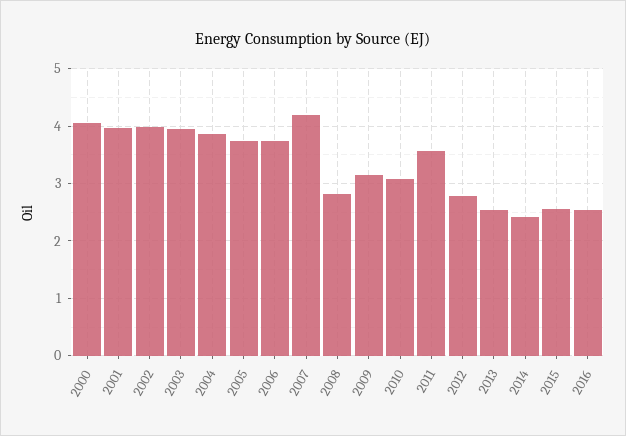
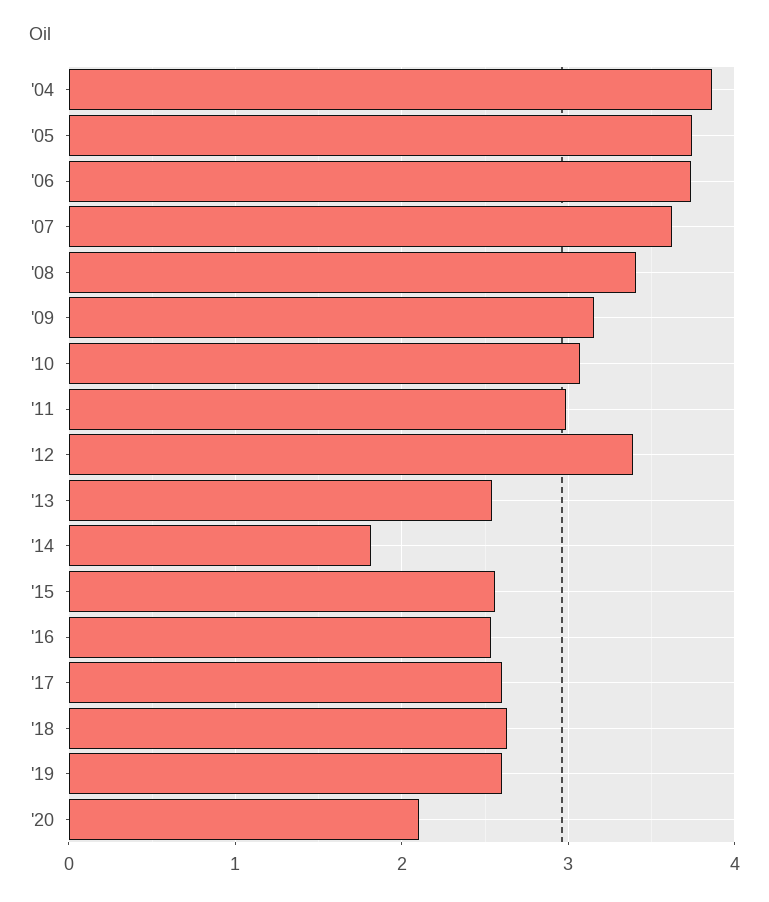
2000: 4 -> none
2001: 4 -> none
2002: 4 -> none
2003: 4 -> none
2007: 4.2 -> 3.6
2008: 2.8 -> 3.4
2011: 3.6 -> 3
2012: 2.8 -> 3.4
2014: 2.4 -> 1.8
'17: none -> 2.6
'18: none -> 2.6
'19: none -> 2.6
'20: none -> 2.1

